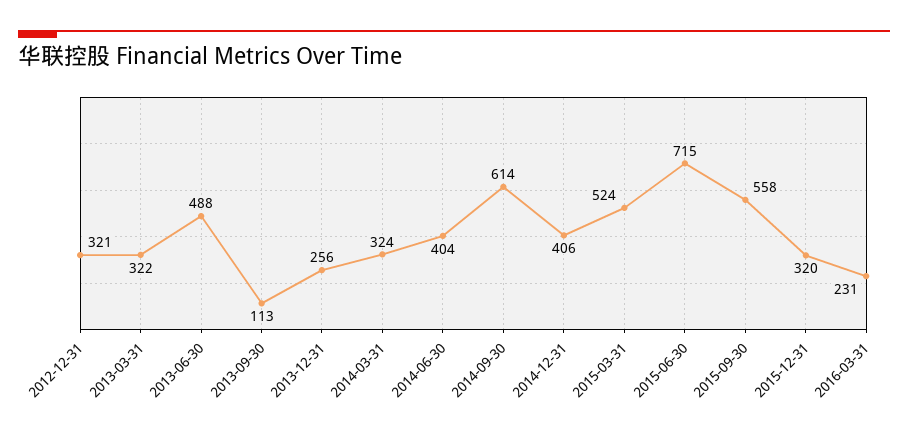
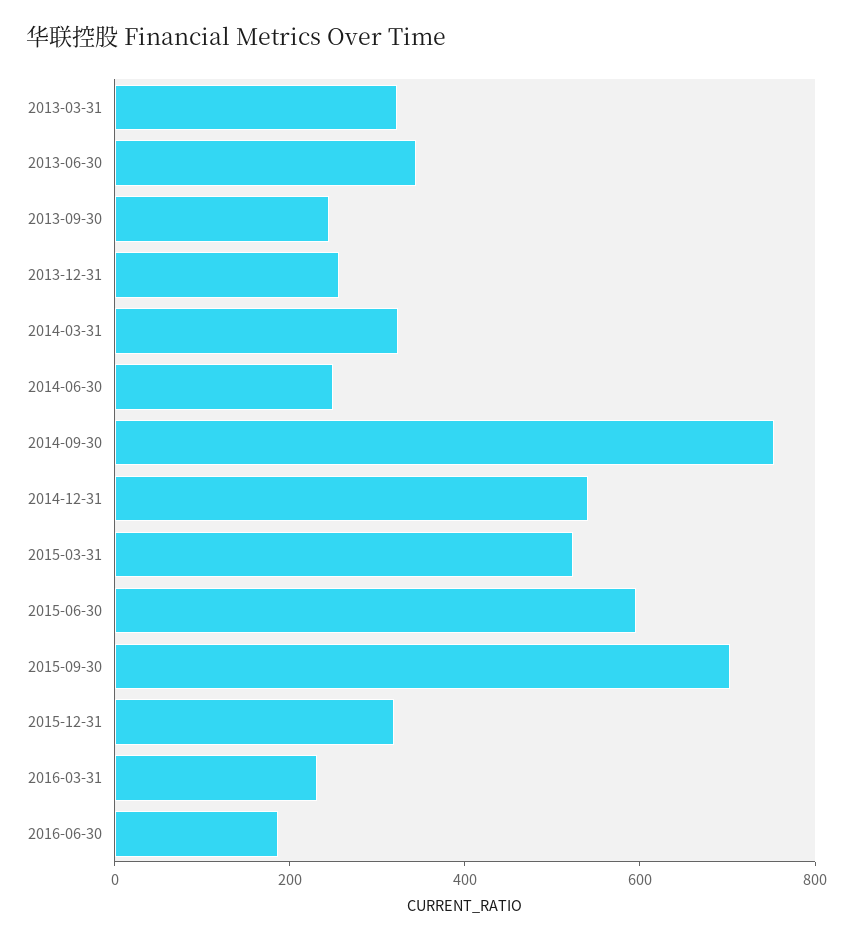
2012-12-31: 321 -> none
2013-06-30: 488 -> 350
2013-09-30: 113 -> 250
2014-06-30: 404 -> 250
2014-09-30: 614 -> 750
2014-12-31: 406 -> 550
2015-06-30: 715 -> 600
2015-09-30: 558 -> 700
2016-06-30: none -> 200

